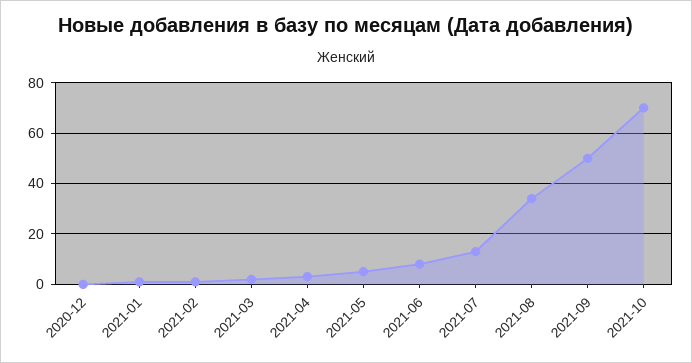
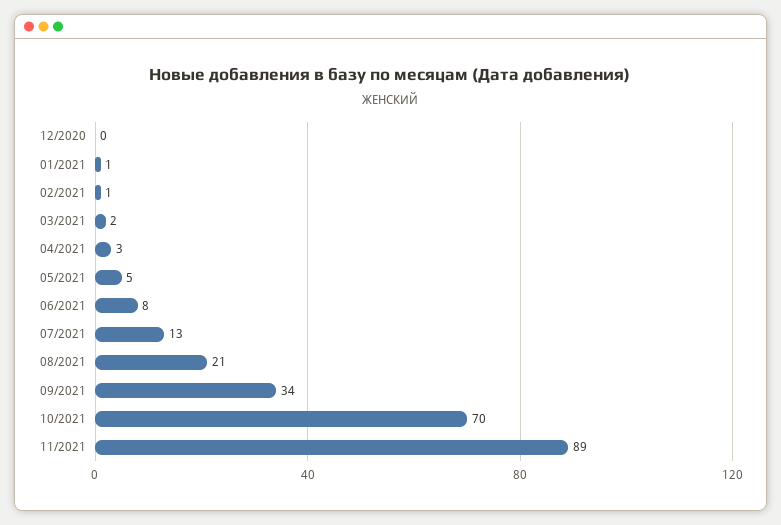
2021-08: 35 -> 21
2021-09: 50 -> 34
11/2021: none -> 89

